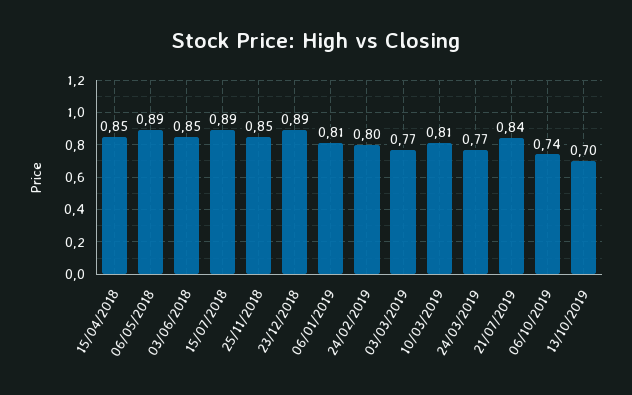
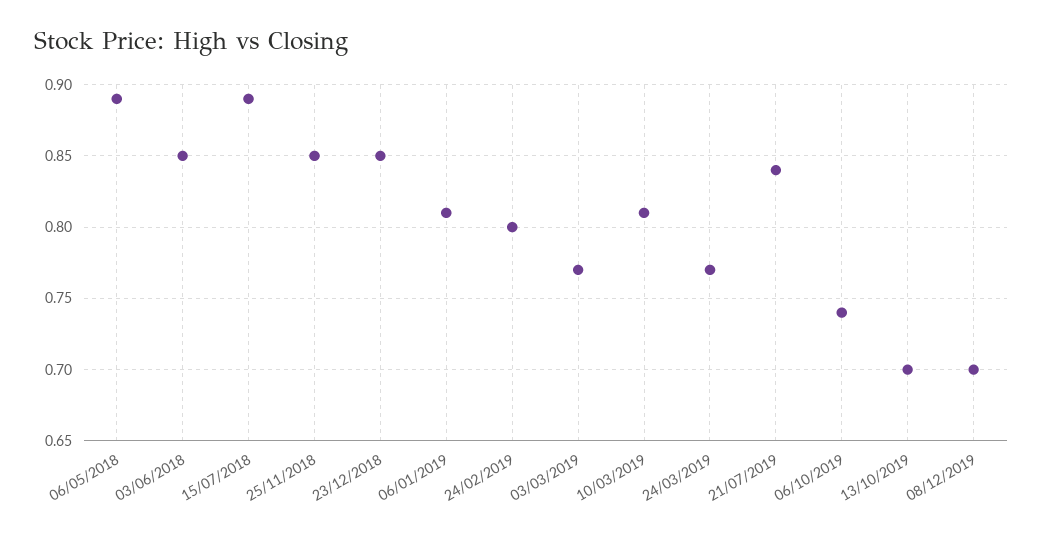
15/04/2018: 0.85 -> none
23/12/2018: 0.89 -> 0.85
08/12/2019: none -> 0.7

